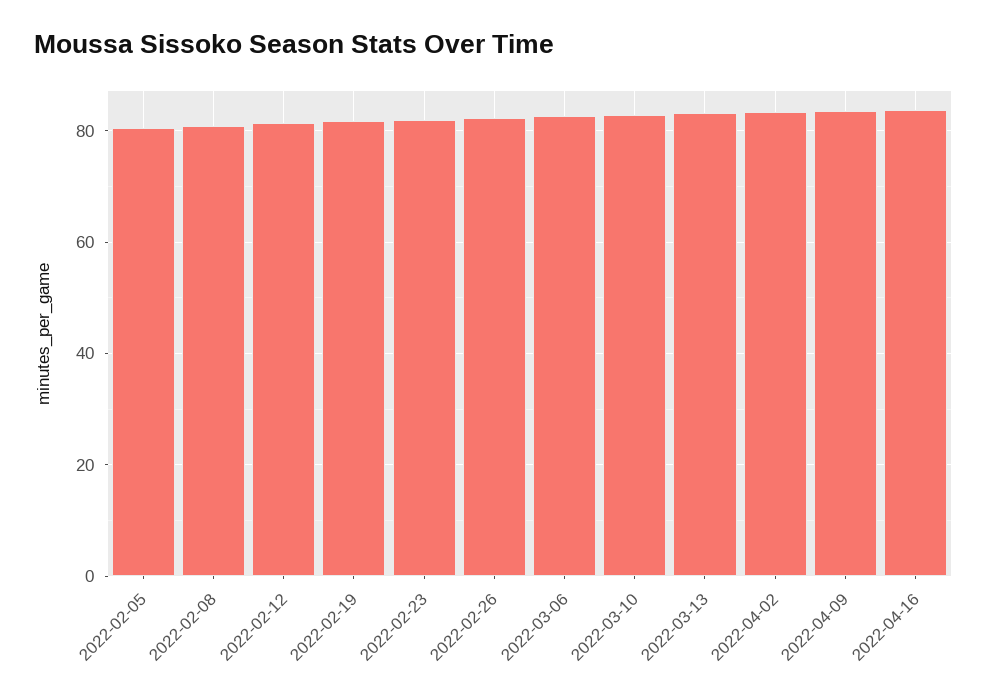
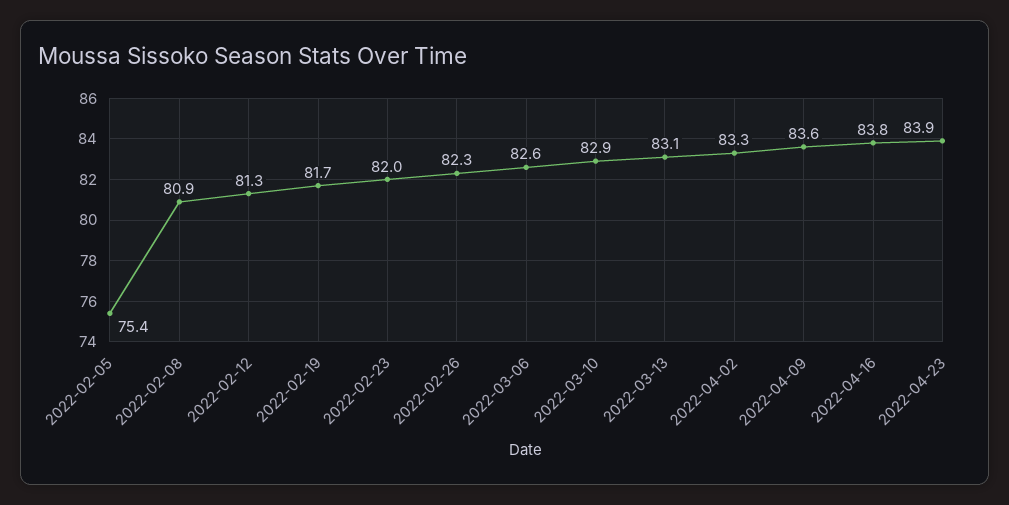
2022-02-05: 80 -> 75.4
2022-04-23: none -> 83.9

